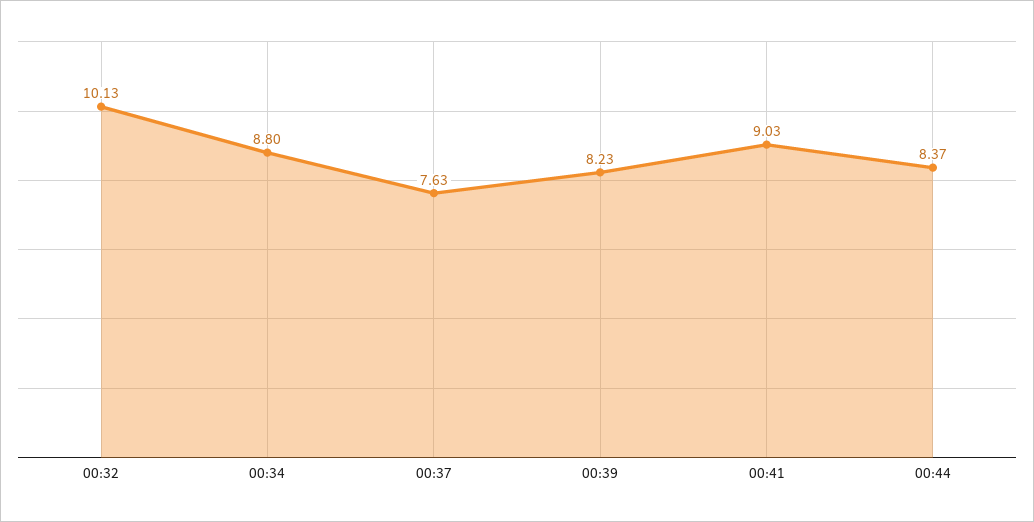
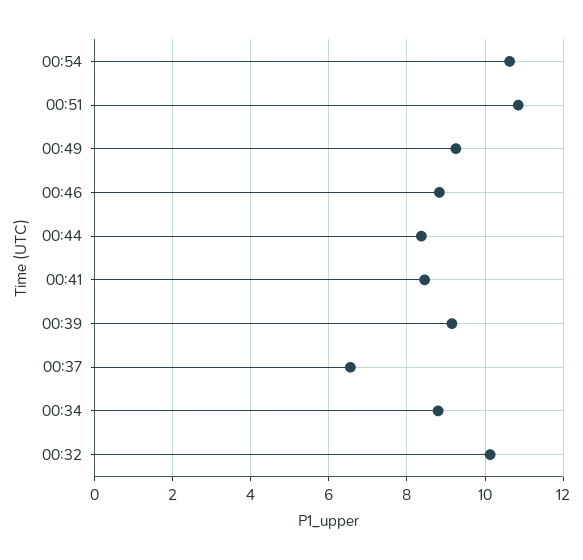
00:37: 7.63 -> 6.6
00:39: 8.23 -> 9.2
00:41: 9.03 -> 8.4
00:54: none -> 10.6
00:51: none -> 10.8
00:49: none -> 9.2
00:46: none -> 8.8

